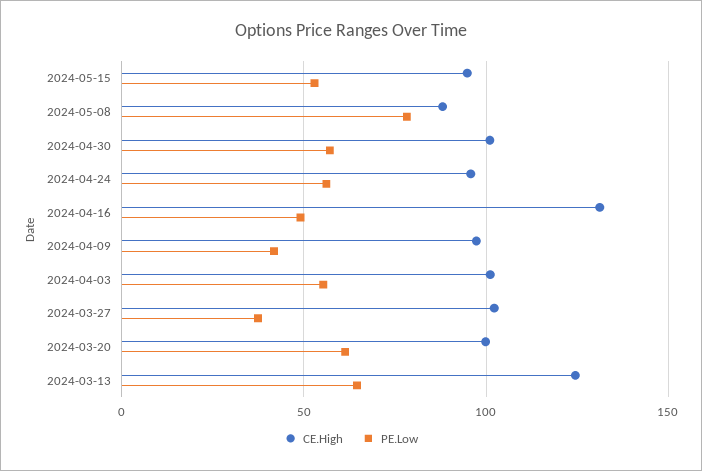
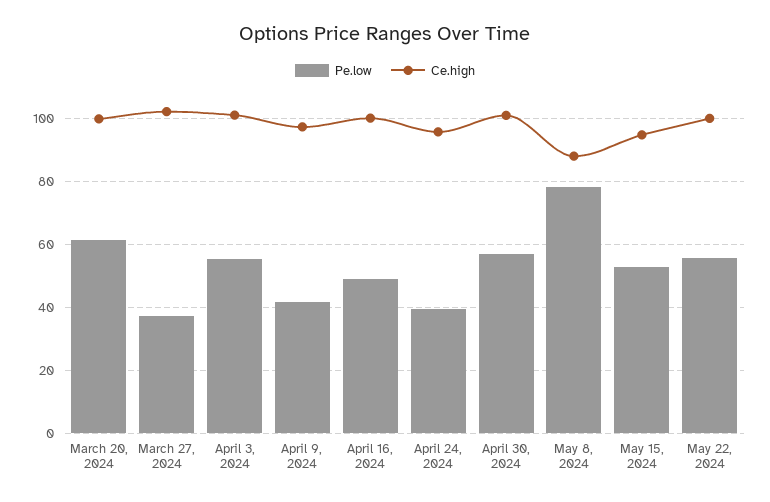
PE.Low, 2024-04-24: 55 -> 40
CE.High, 2024-04-16: 130 -> 100
CE.High, 2024-03-13: 125 -> none
PE.Low, 2024-03-13: 65 -> none
PE.Low, May 22, 2024: none -> 56
CE.High, May 22, 2024: none -> 100

